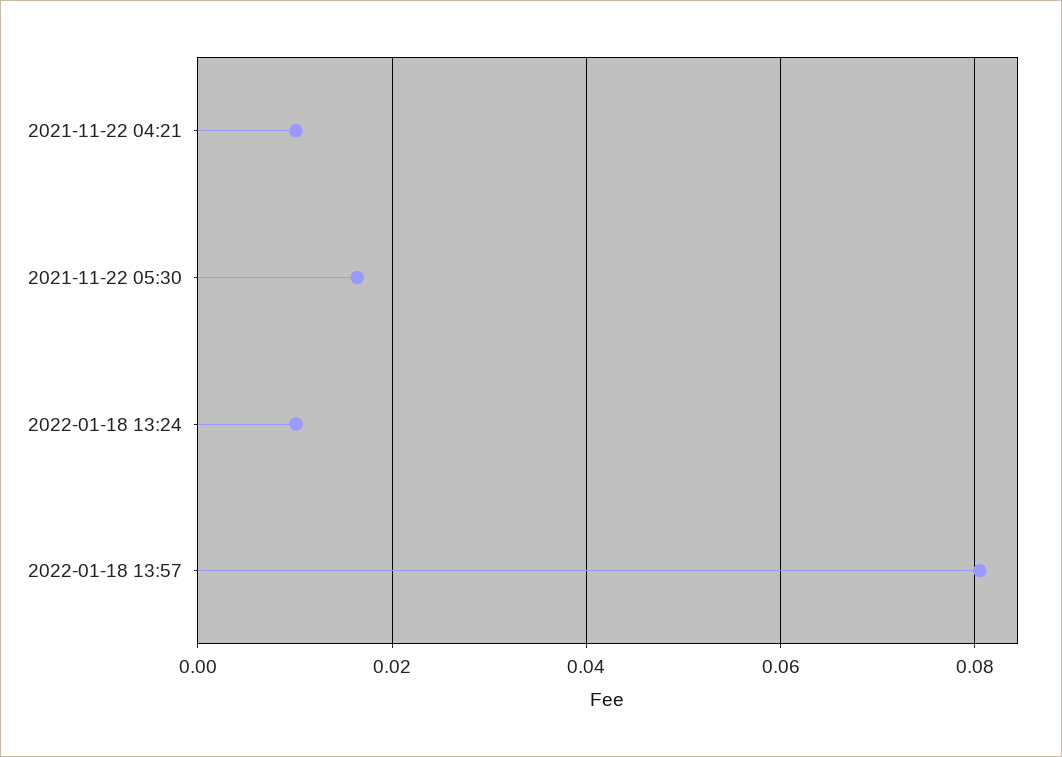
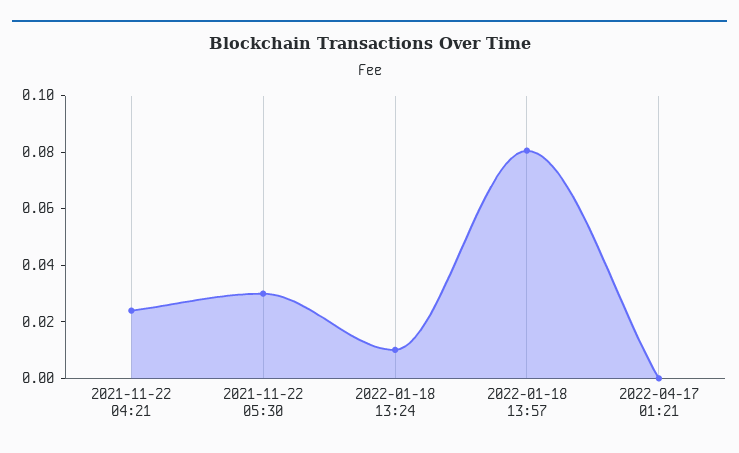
2021-11-22 04:21: 0.01 -> 0.025
2021-11-22 05:30: 0.016 -> 0.03
2022-04-17 01:21: none -> 0

